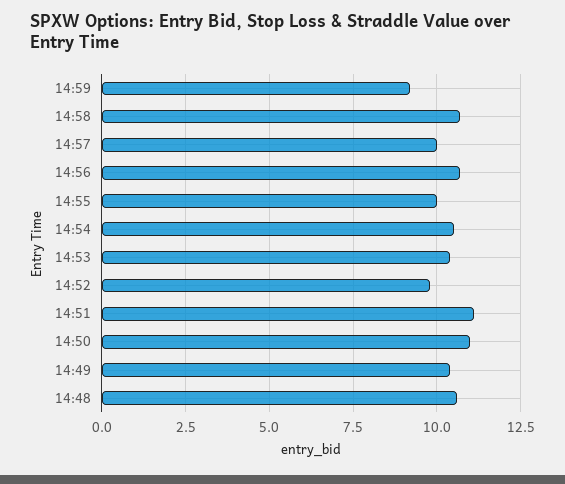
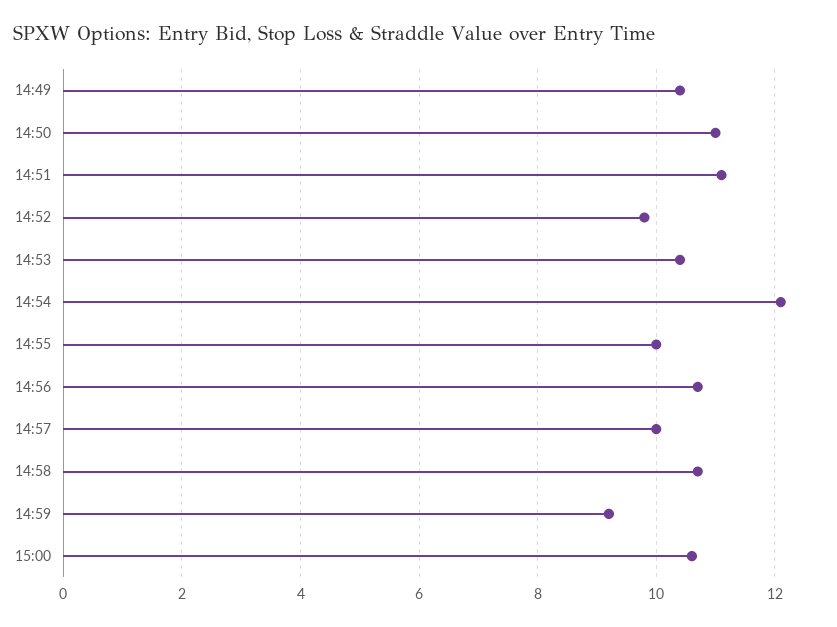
14:54: 10.5 -> 12
14:48: 10.5 -> none
15:00: none -> 10.5

